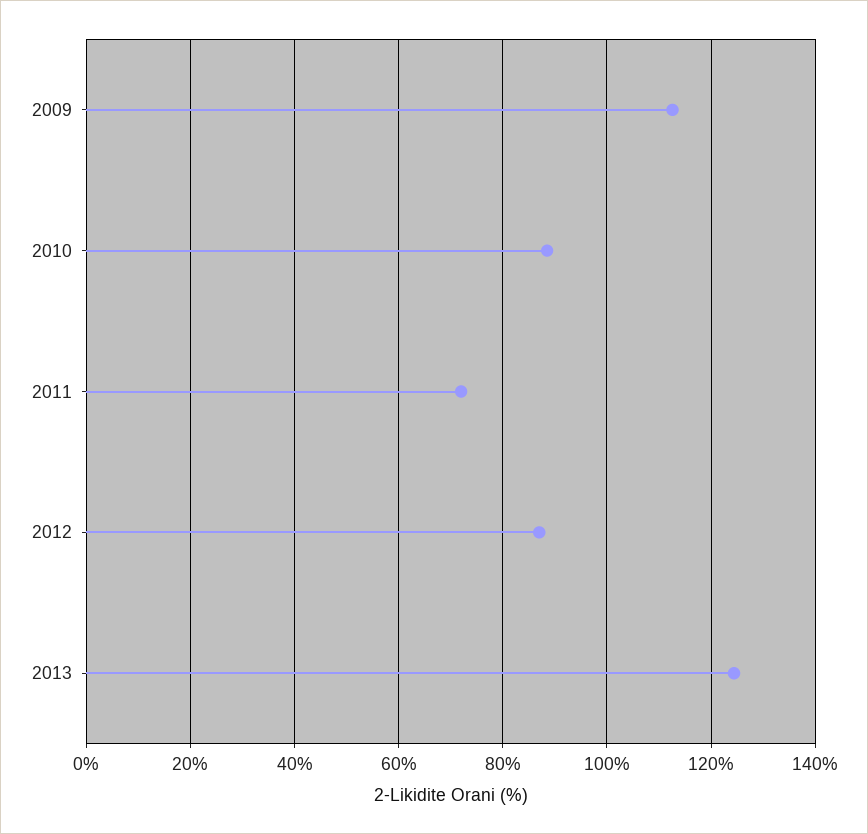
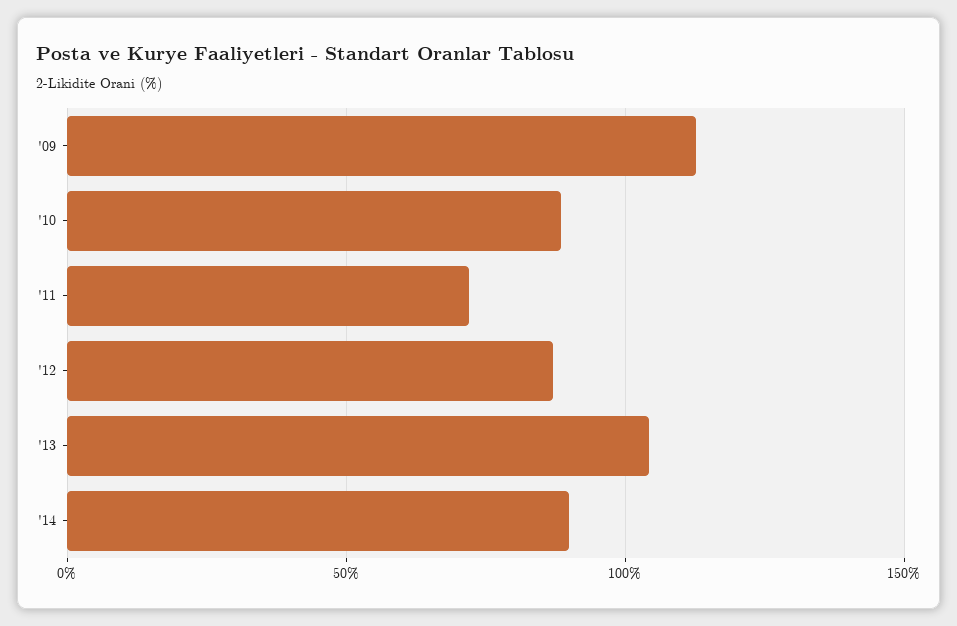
2013: 124 -> 105
'14: none -> 90

